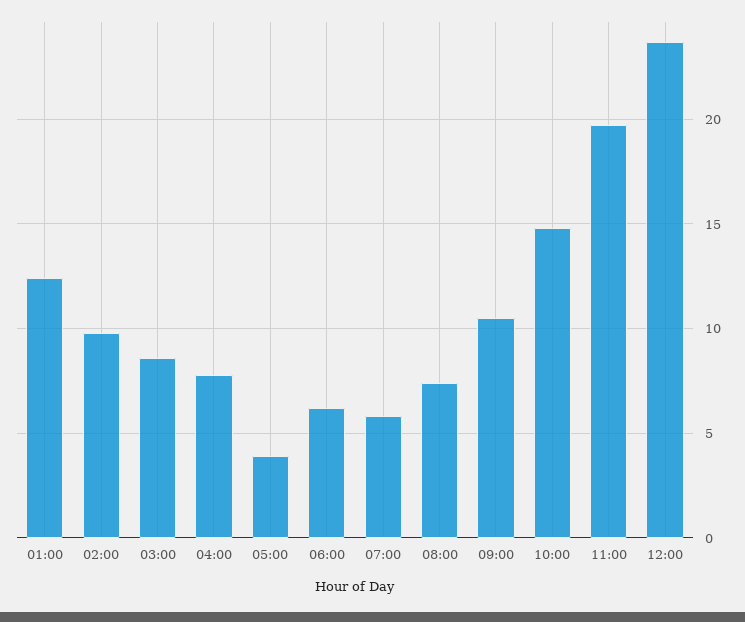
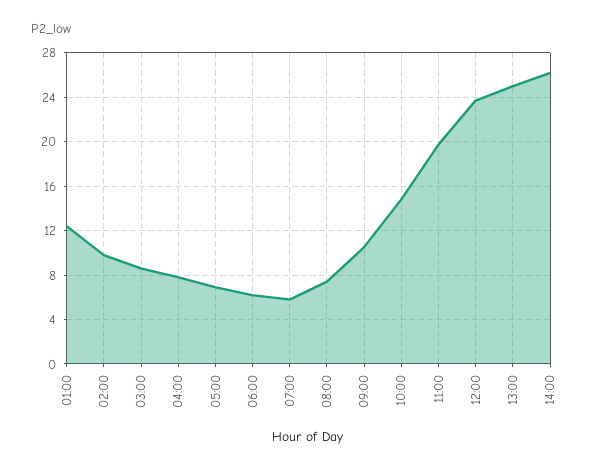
05:00: 4 -> 7
13:00: none -> 25
14:00: none -> 26

